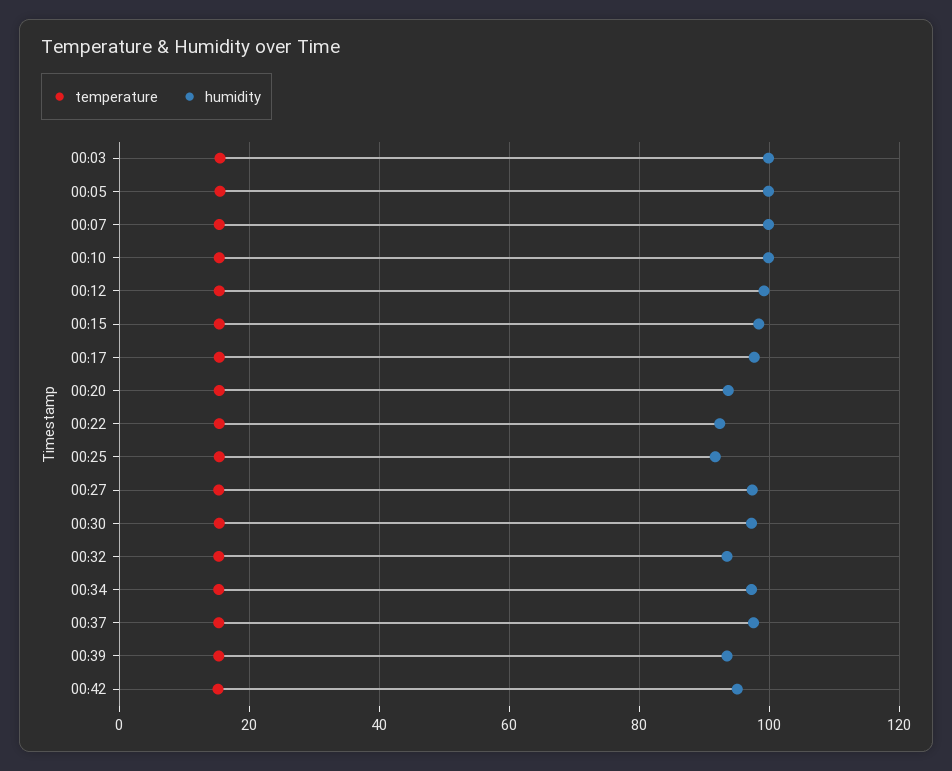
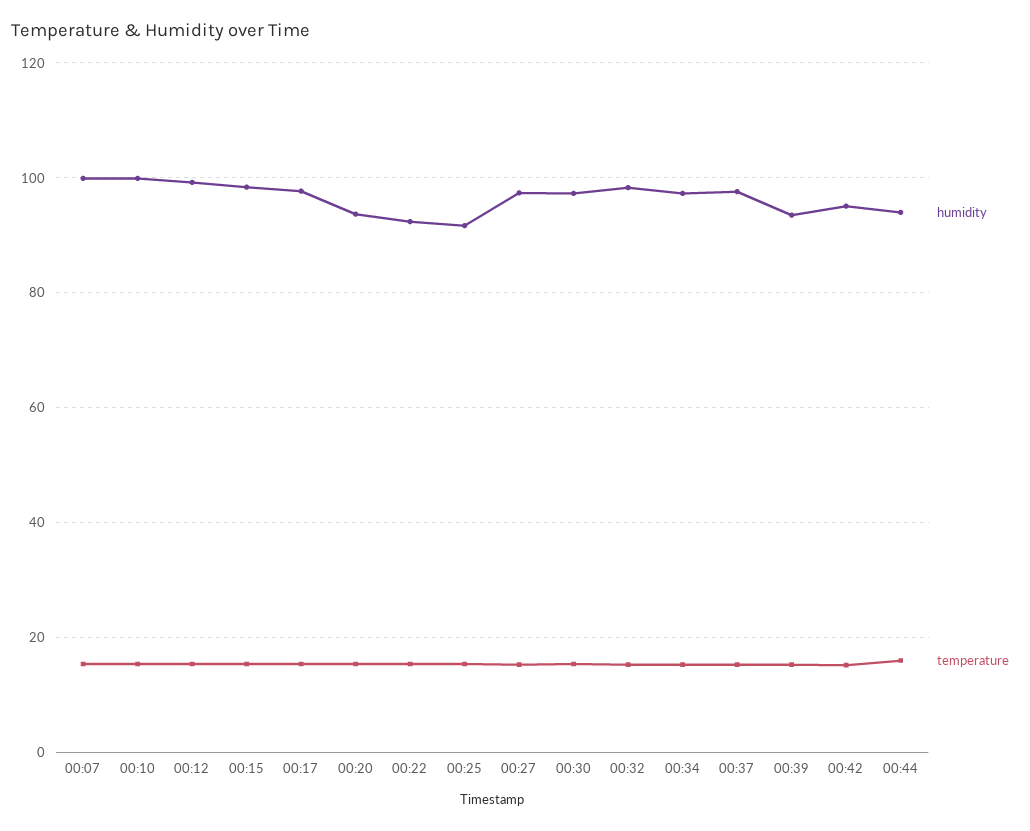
temperature, 00:03: 16 -> none
humidity, 00:03: 100 -> none
temperature, 00:05: 16 -> none
humidity, 00:05: 100 -> none
humidity, 00:32: 94 -> 98
humidity, 00:44: none -> 94
temperature, 00:44: none -> 16

